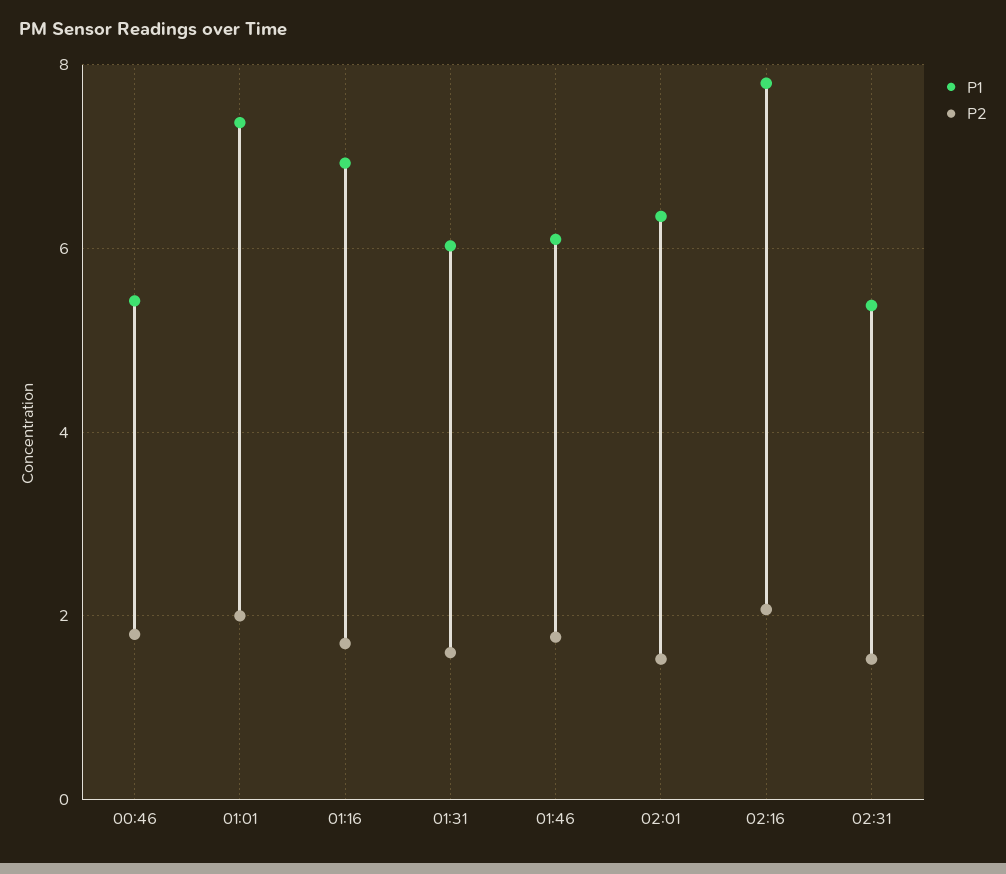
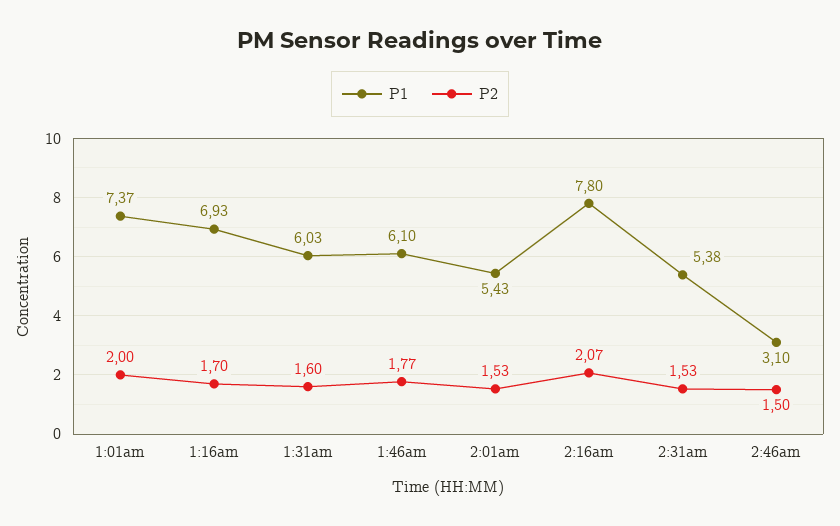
P1, 00:46: 5.4 -> none
P2, 00:46: 1.8 -> none
P1, 02:01: 6.4 -> 5.43
P1, 2:46am: none -> 3.1
P2, 2:46am: none -> 1.5

